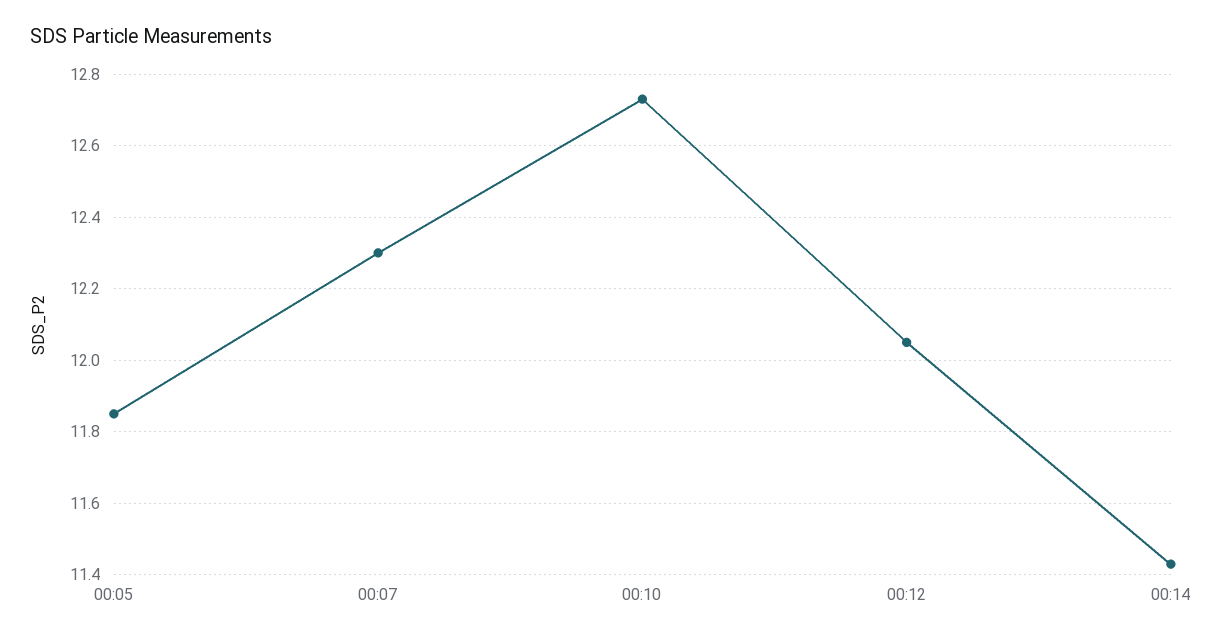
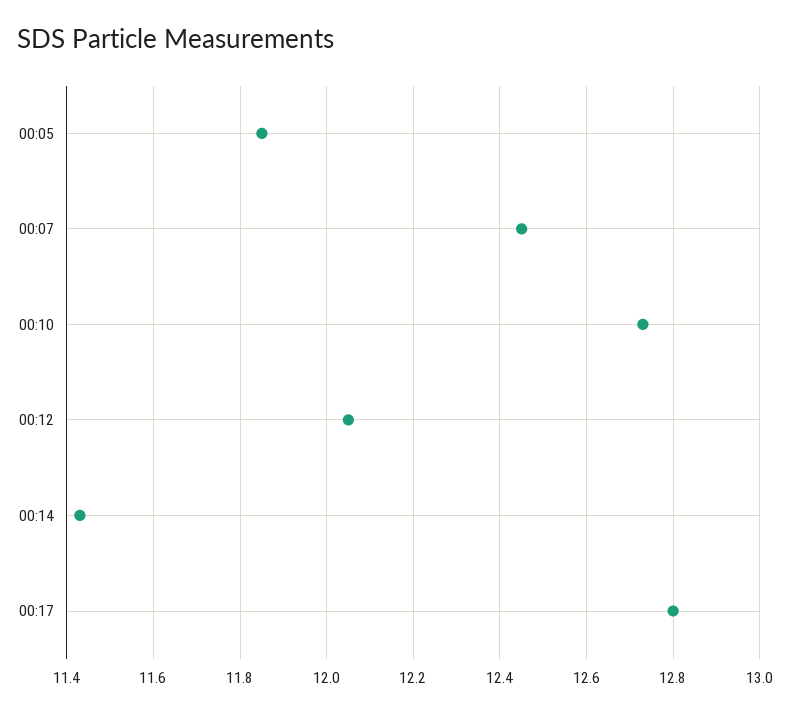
00:07: 12.3 -> 12.45
00:17: none -> 12.8

